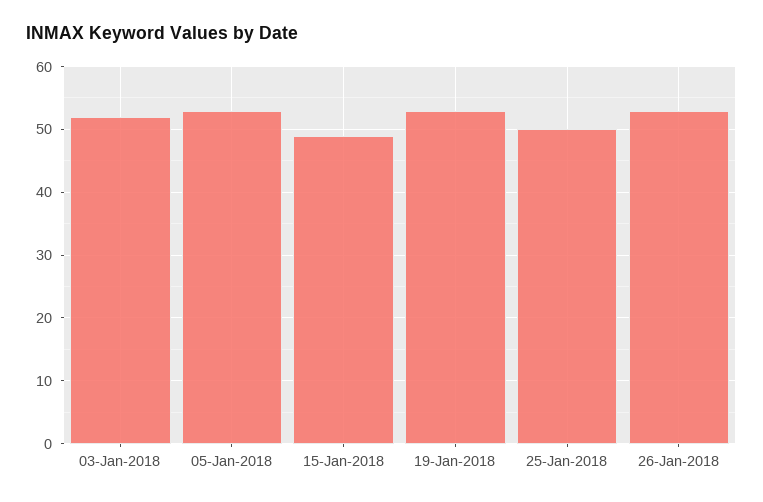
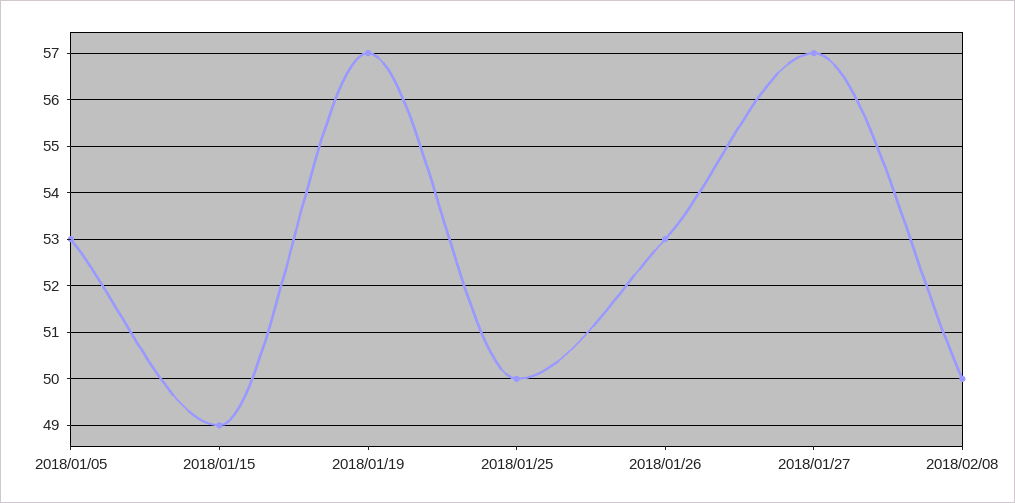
03-Jan-2018: 52 -> none
19-Jan-2018: 53 -> 57
2018/01/27: none -> 57
2018/02/08: none -> 50

